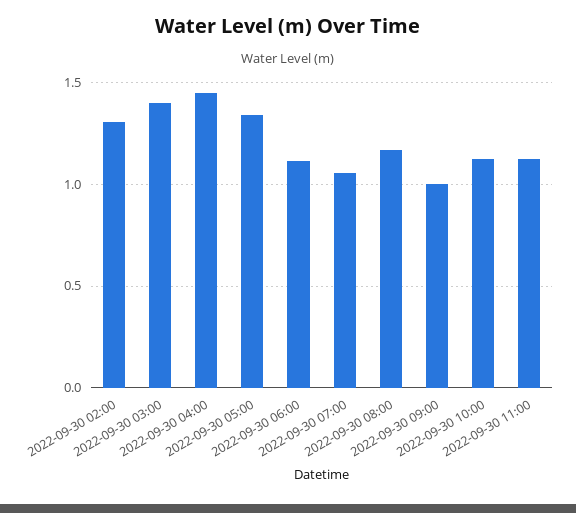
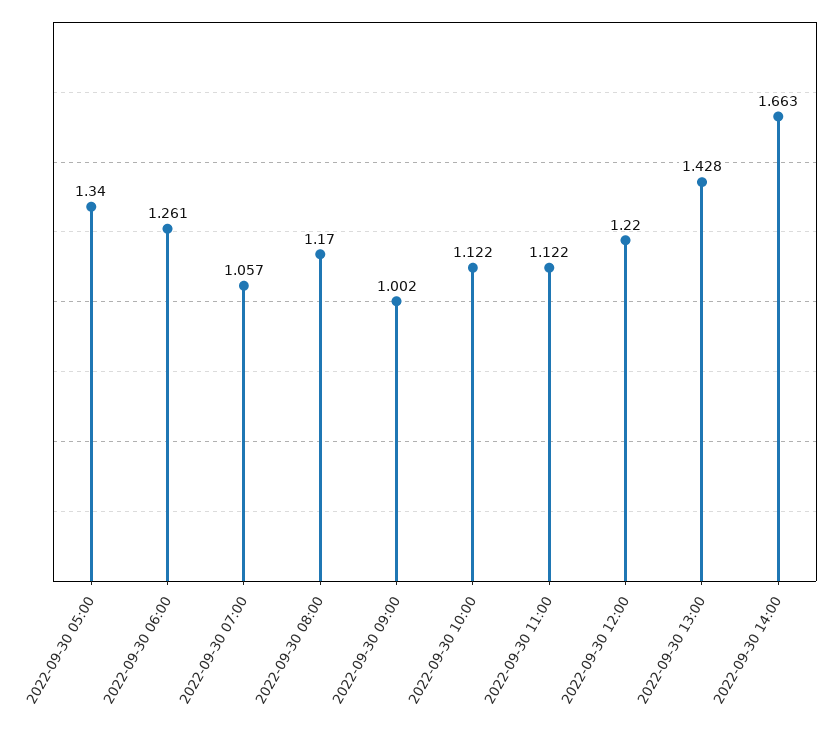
2022-09-30 02:00: 1.3 -> none
2022-09-30 03:00: 1.4 -> none
2022-09-30 04:00: 1.45 -> none
2022-09-30 06:00: 1.1 -> 1.261
2022-09-30 12:00: none -> 1.22
2022-09-30 13:00: none -> 1.428
2022-09-30 14:00: none -> 1.663

